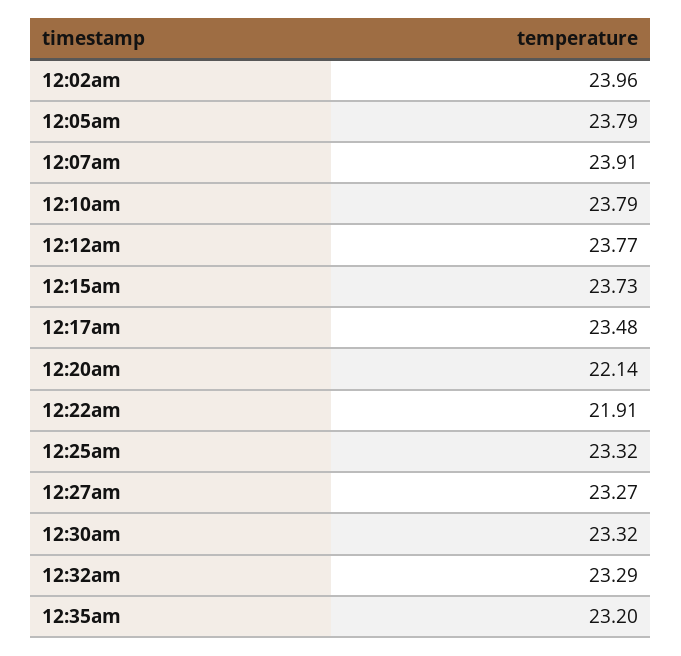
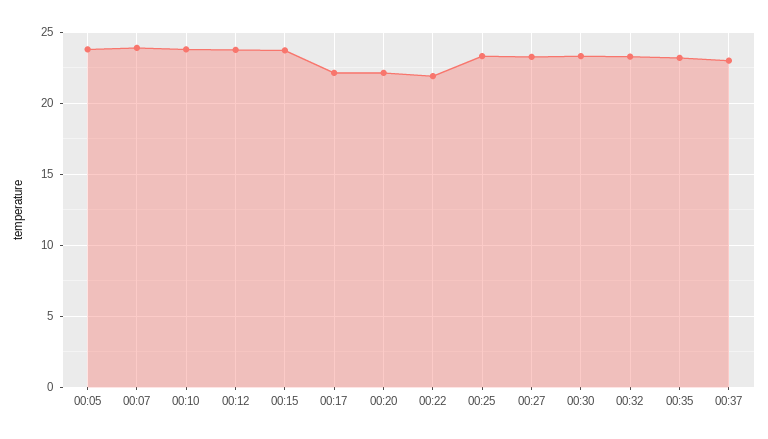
12:02am: 23.96 -> none
12:17am: 23.48 -> 22
00:37: none -> 23

